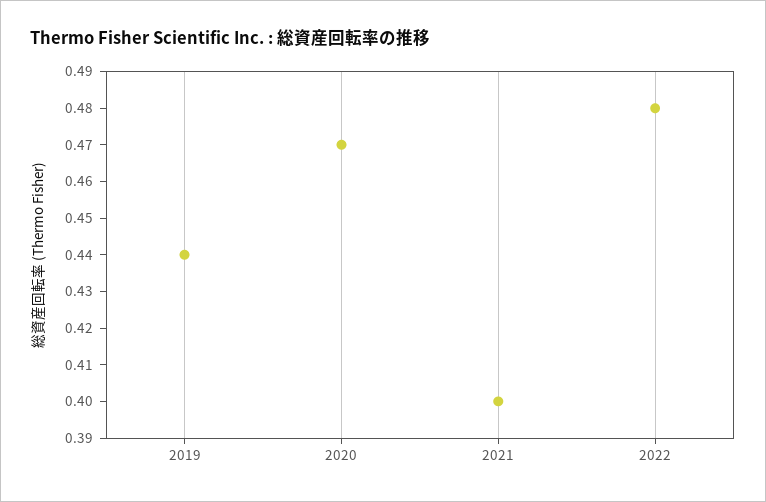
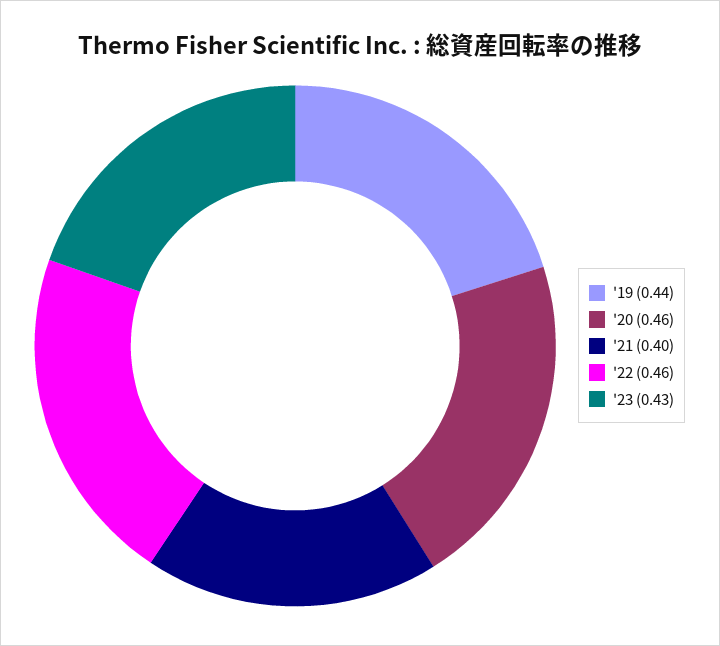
2020: 0.47 -> 0.46
2022: 0.48 -> 0.46
'23: none -> 0.43

